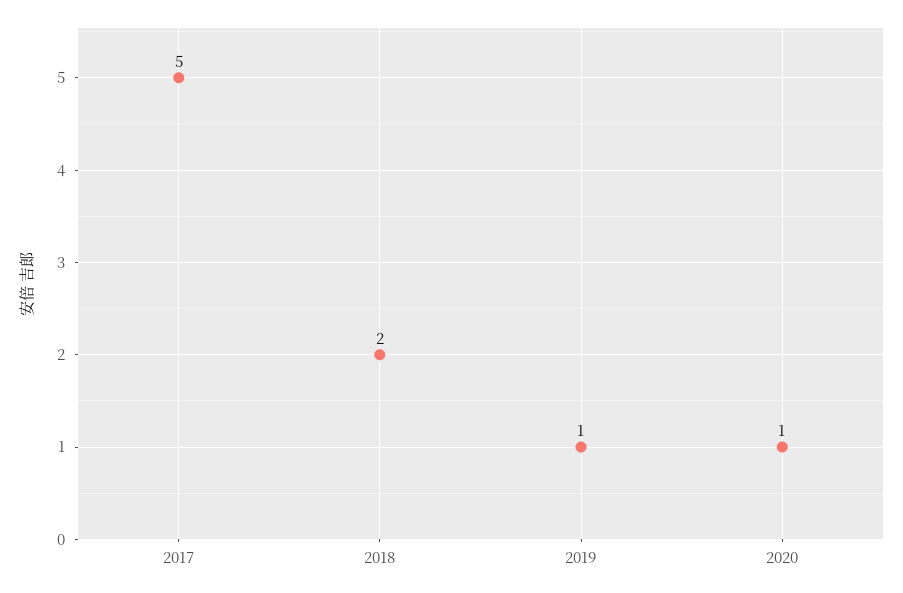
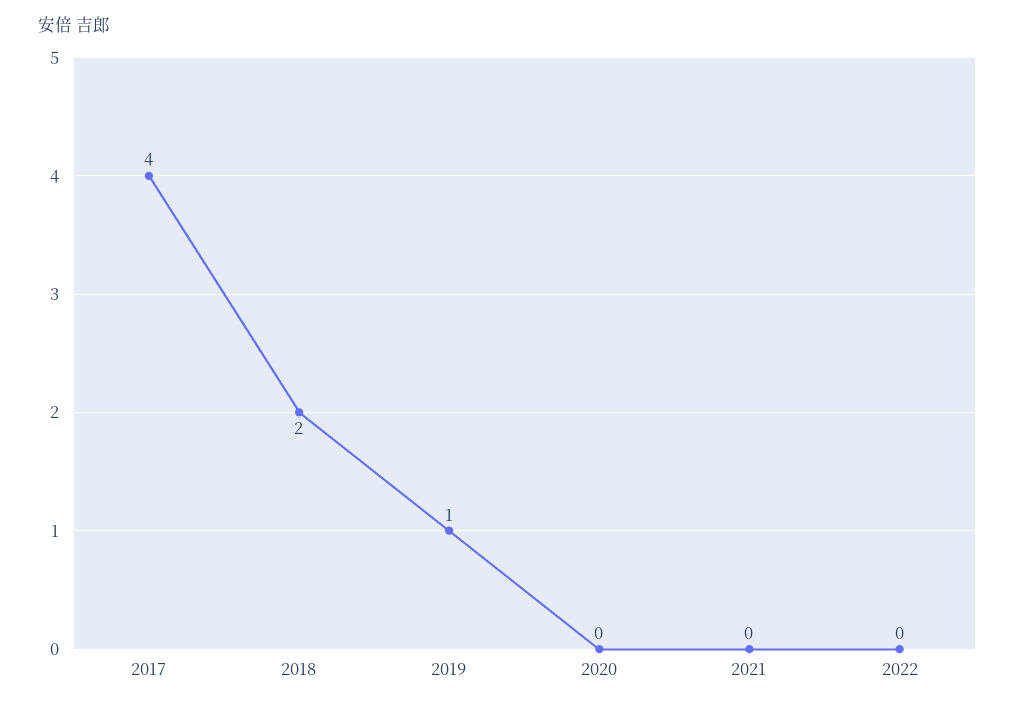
2017: 5 -> 4
2020: 1 -> 0
2021: none -> 0
2022: none -> 0

